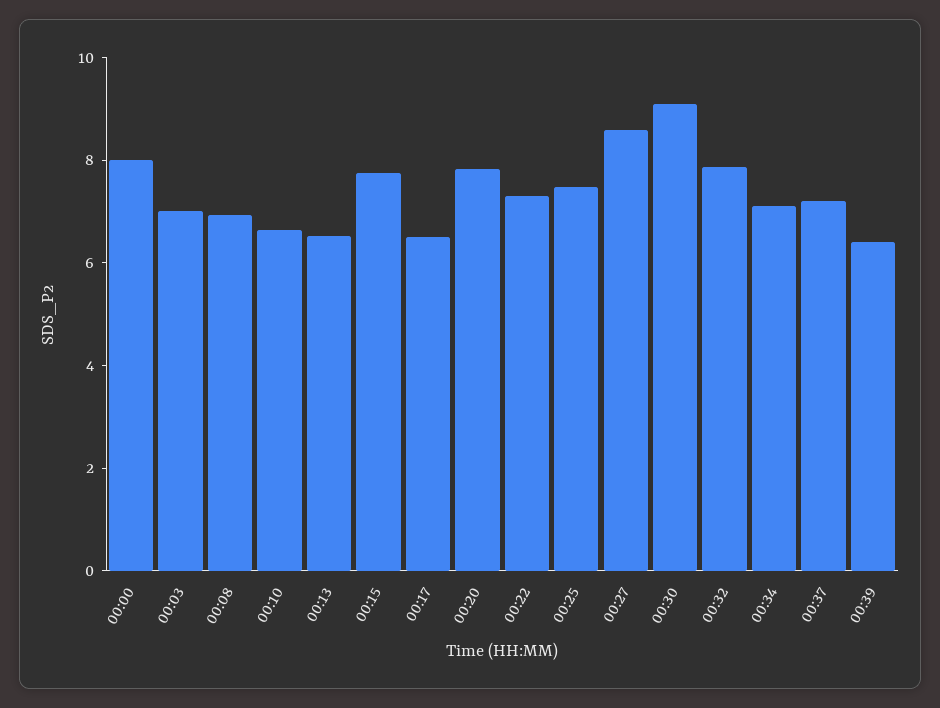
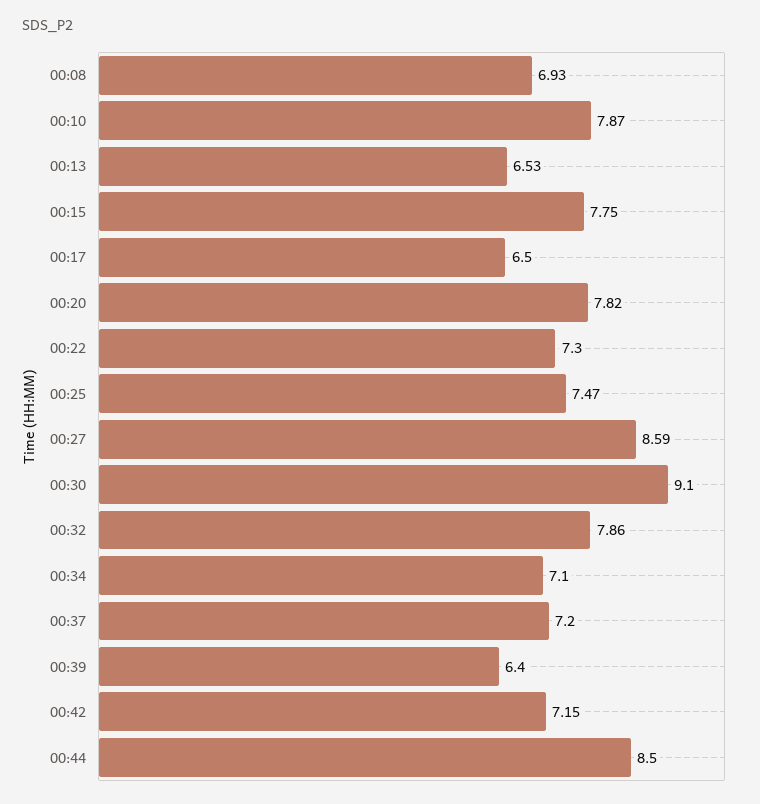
00:00: 8 -> none
00:03: 7 -> none
00:10: 6.5 -> 7.87
00:42: none -> 7.15
00:44: none -> 8.5

